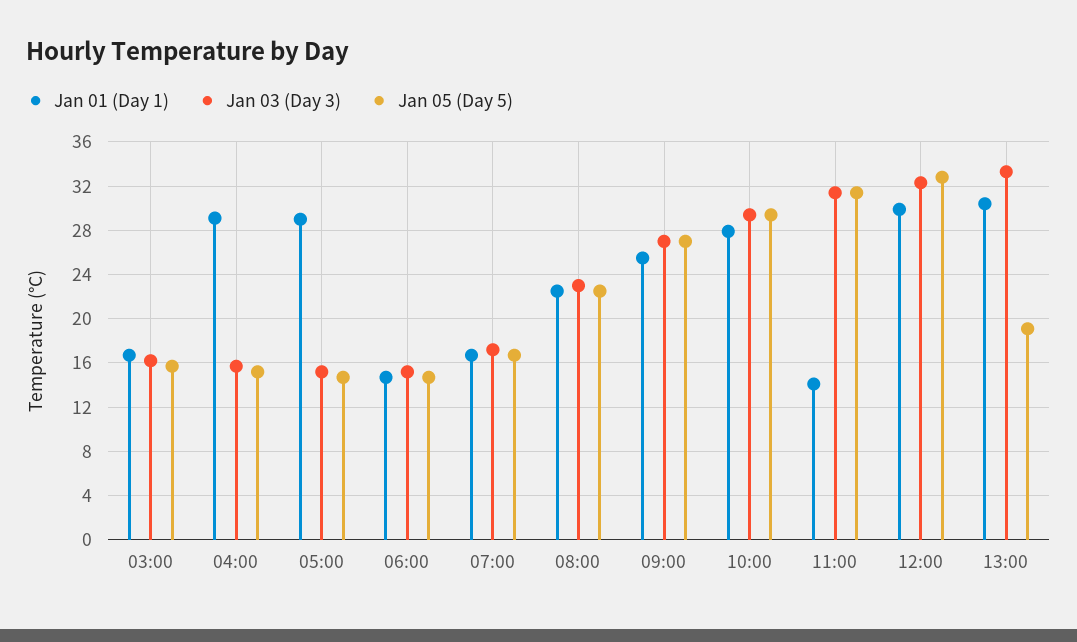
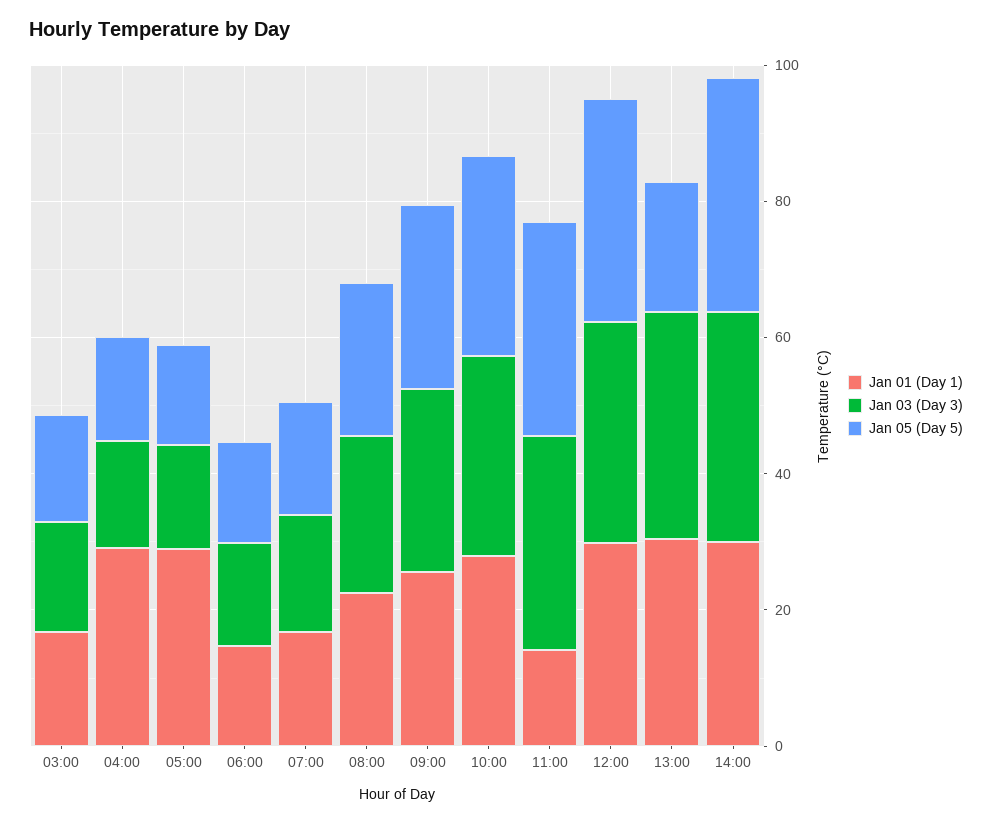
Jan 01 (Day 1), 14:00: none -> 30
Jan 03 (Day 3), 14:00: none -> 35
Jan 05 (Day 5), 14:00: none -> 35

